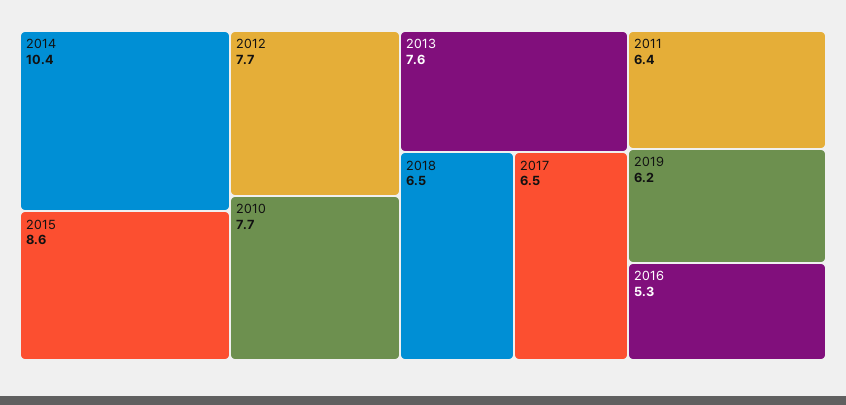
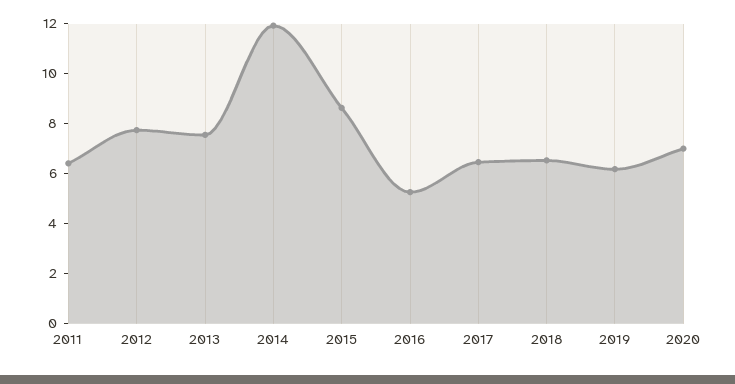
2014: 10.4 -> 12
2010: 7.7 -> none
2020: none -> 7

